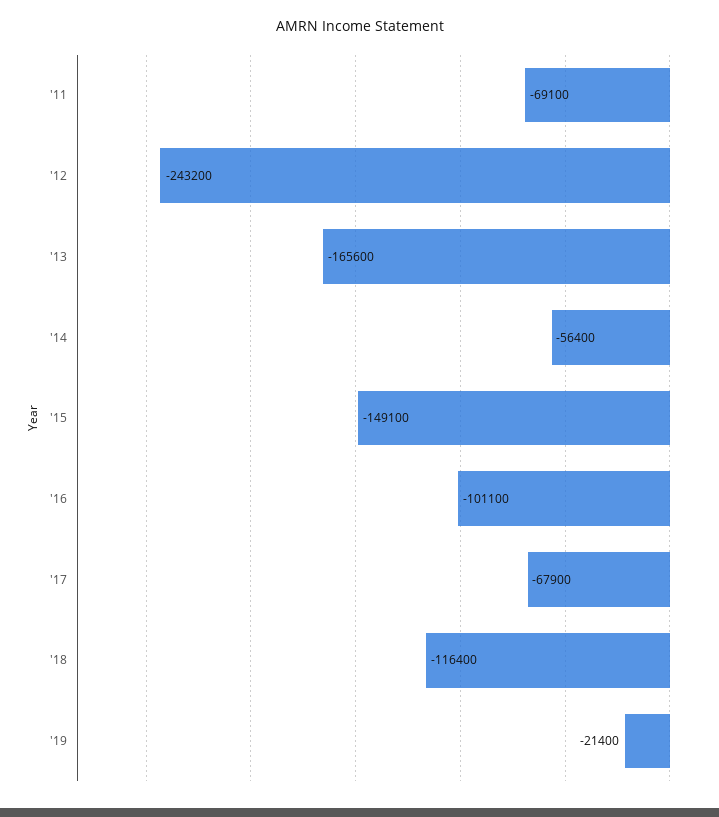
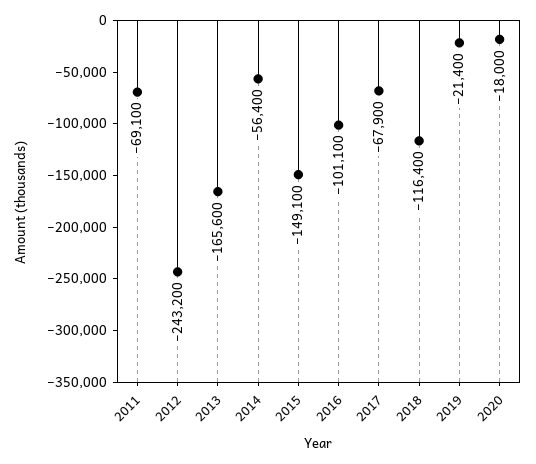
2020: none -> -18000

